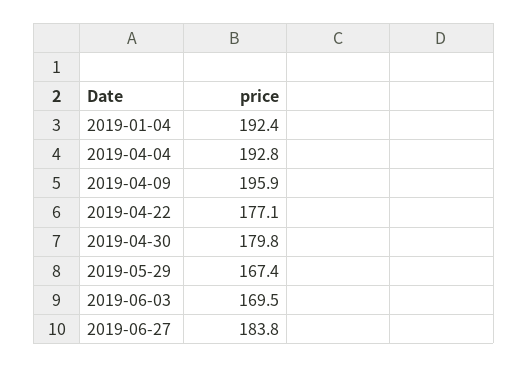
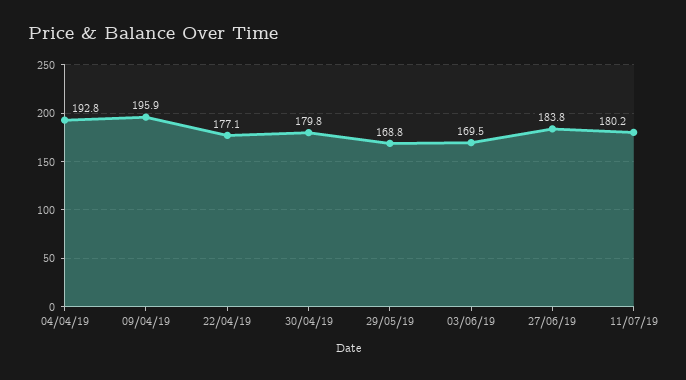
2019-01-04: 192.4 -> none
2019-05-29: 167.4 -> 168.8
11/07/19: none -> 180.2

